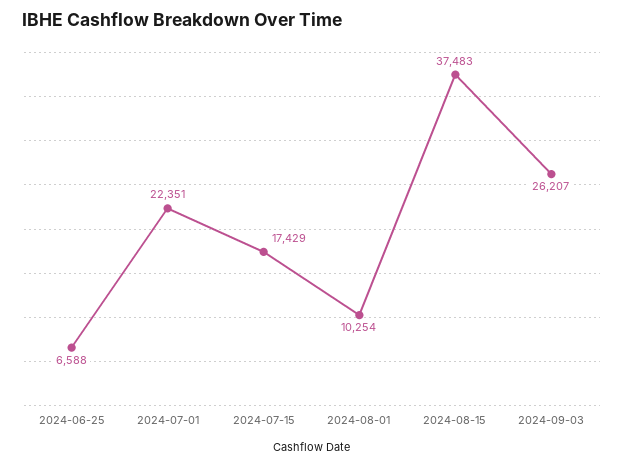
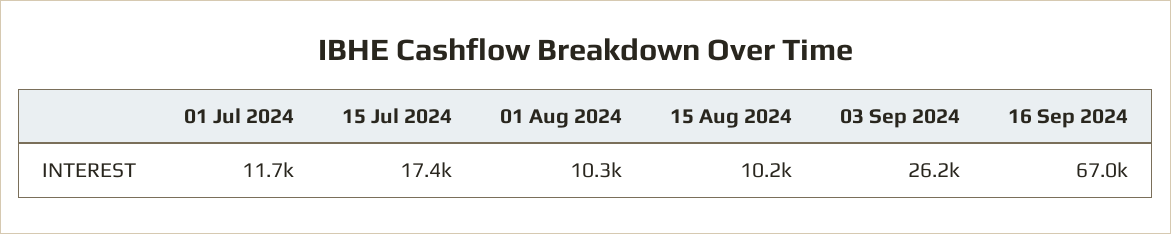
2024-06-25: 6588 -> none
2024-07-01: 22351 -> 11700
2024-08-15: 37483 -> 10200
16 Sep 2024: none -> 67000

